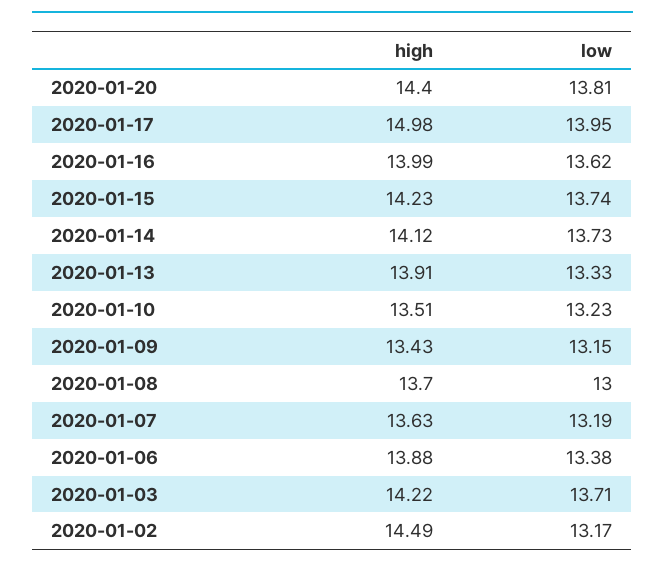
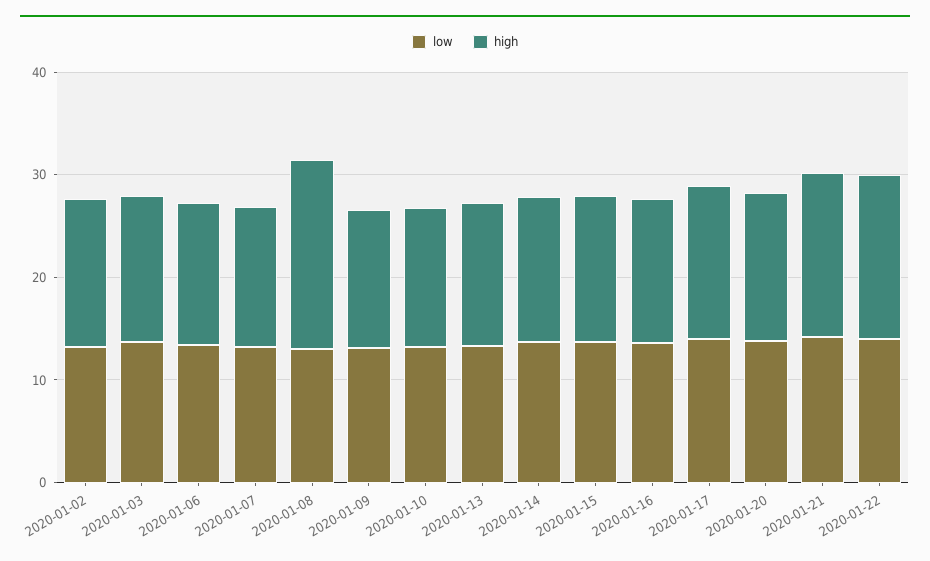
high, 2020-01-08: 13.7 -> 18
low, 2020-01-21: none -> 14
high, 2020-01-21: none -> 16
low, 2020-01-22: none -> 14
high, 2020-01-22: none -> 16

